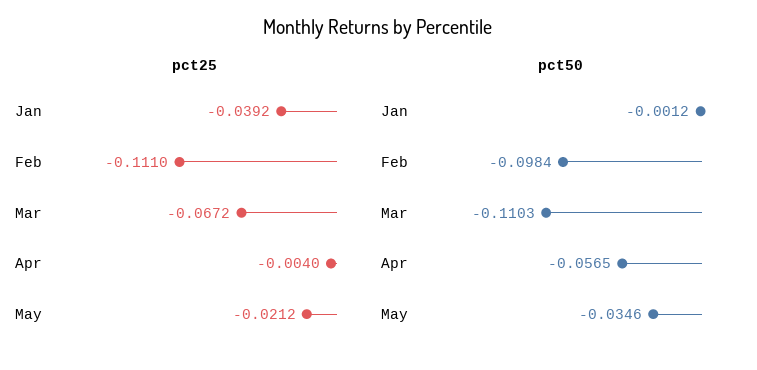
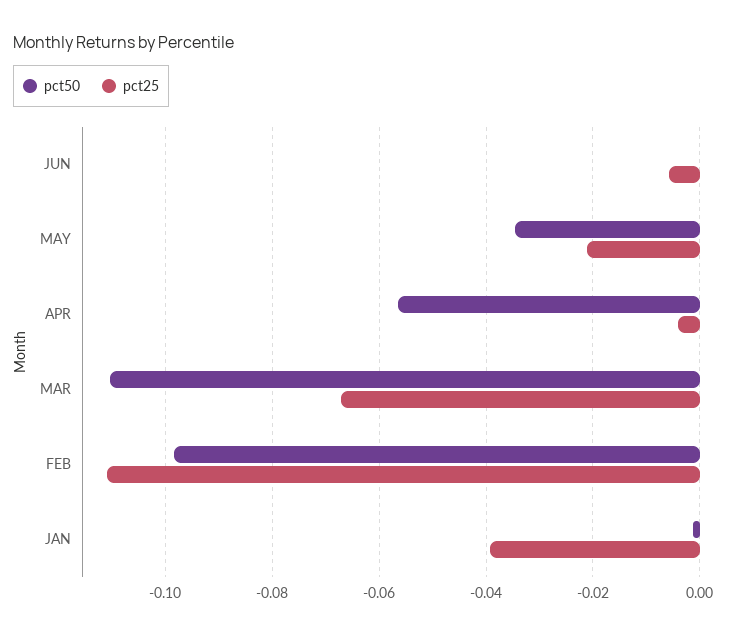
pct50, JUN: none -> 0
pct25, JUN: none -> -0.006

